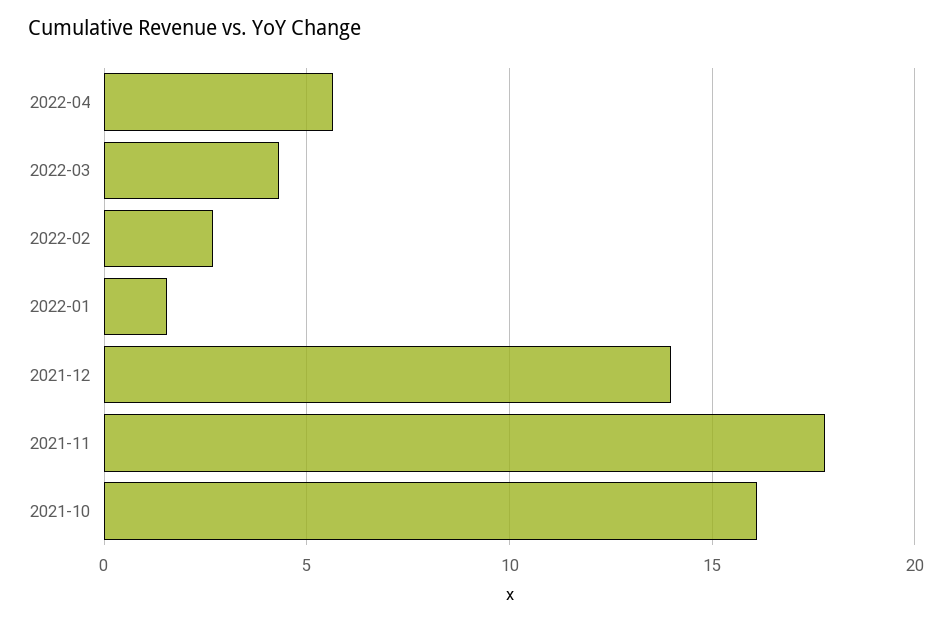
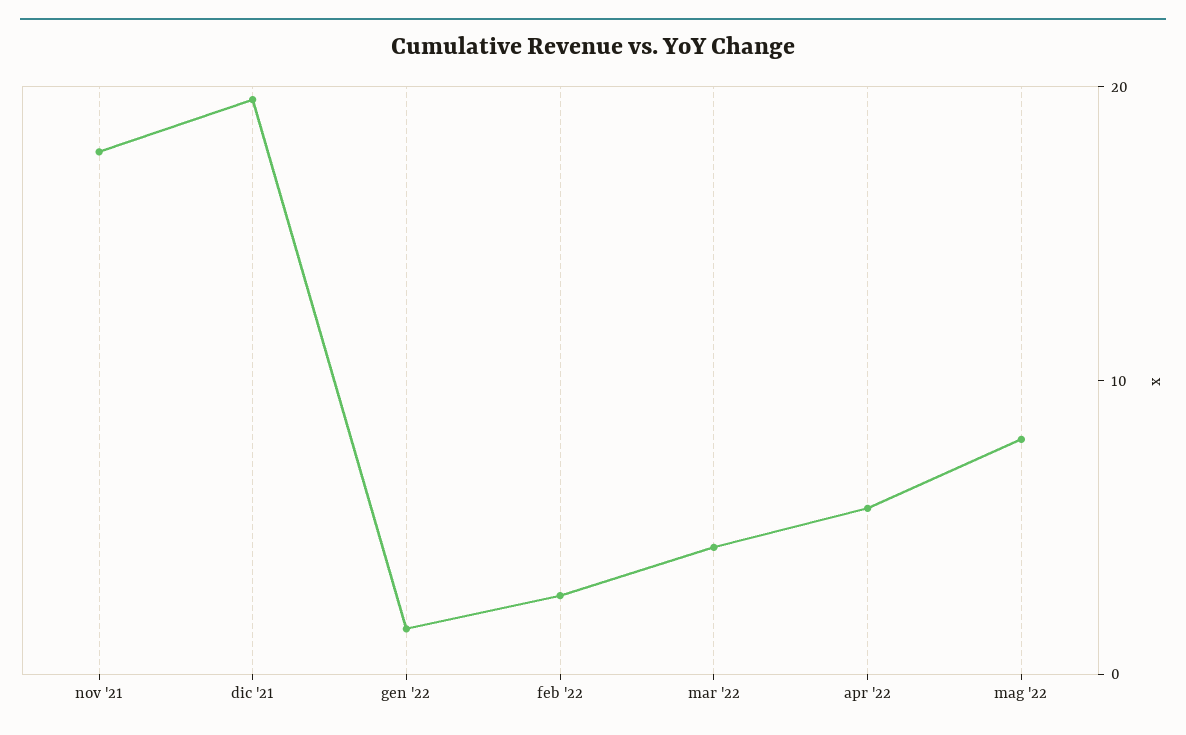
2021-12: 14 -> 20
2021-10: 16 -> none
mag '22: none -> 8

